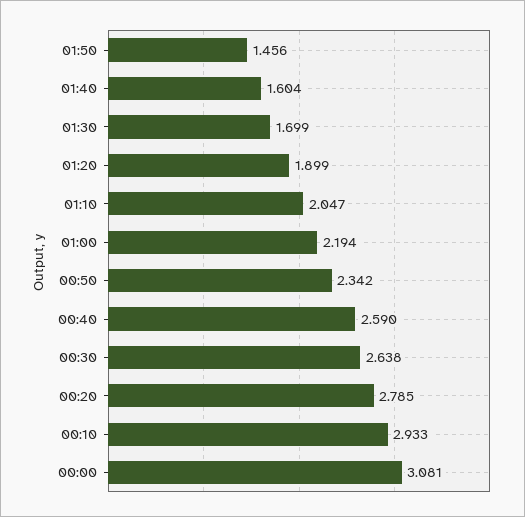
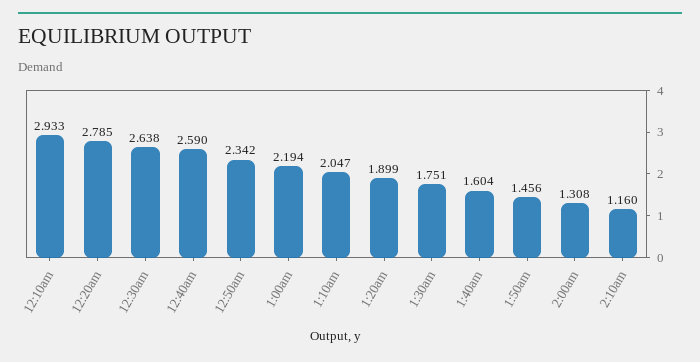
01:30: 1.699 -> 1.751
00:00: 3.081 -> none
2:00am: none -> 1.308
2:10am: none -> 1.16

